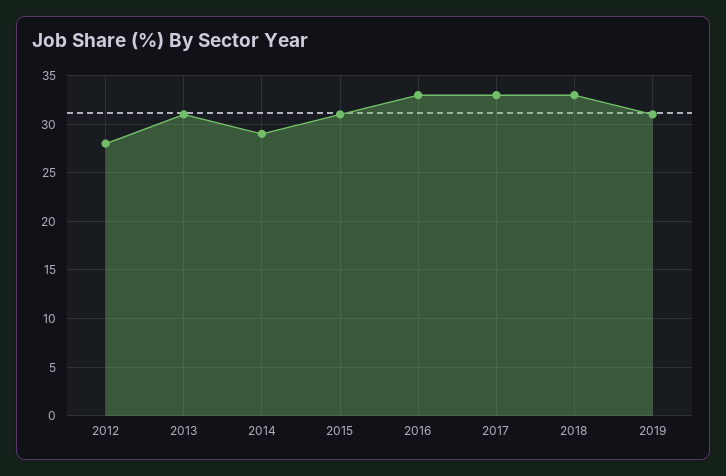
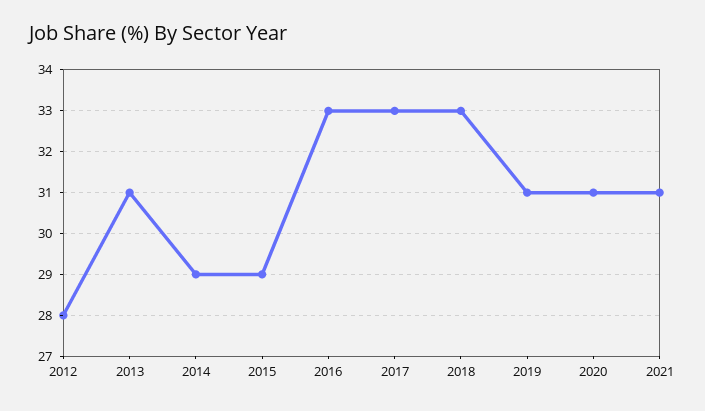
2015: 31 -> 29
2020: none -> 31
2021: none -> 31

